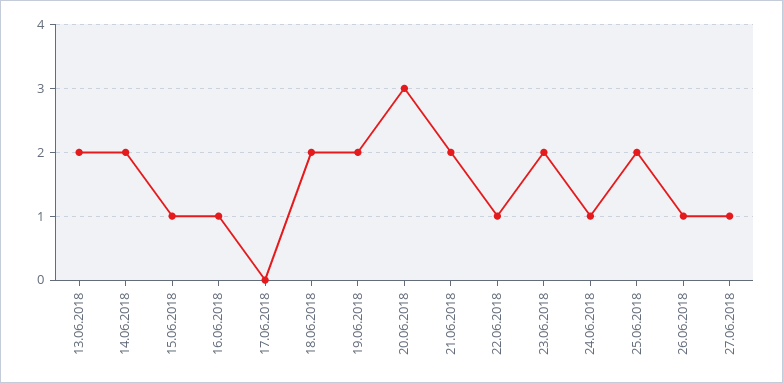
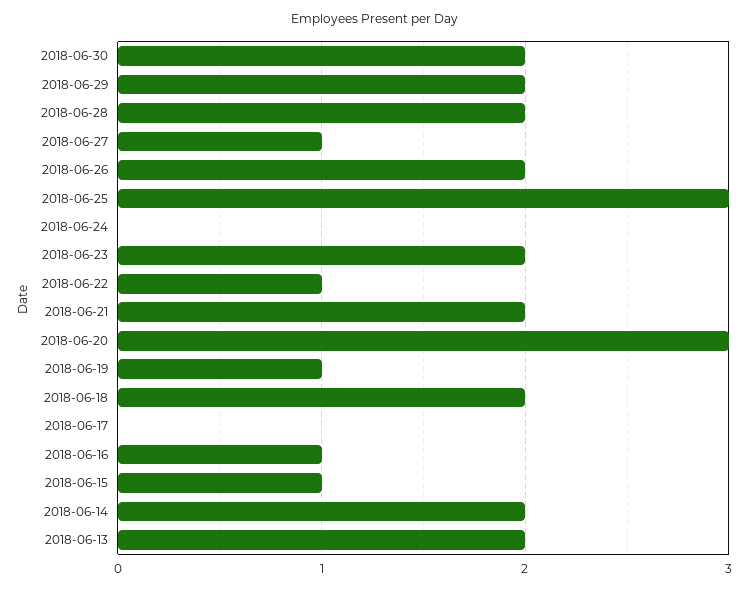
19.06.2018: 2 -> 1
24.06.2018: 1 -> 0
25.06.2018: 2 -> 3
26.06.2018: 1 -> 2
2018-06-30: none -> 2
2018-06-29: none -> 2
2018-06-28: none -> 2

